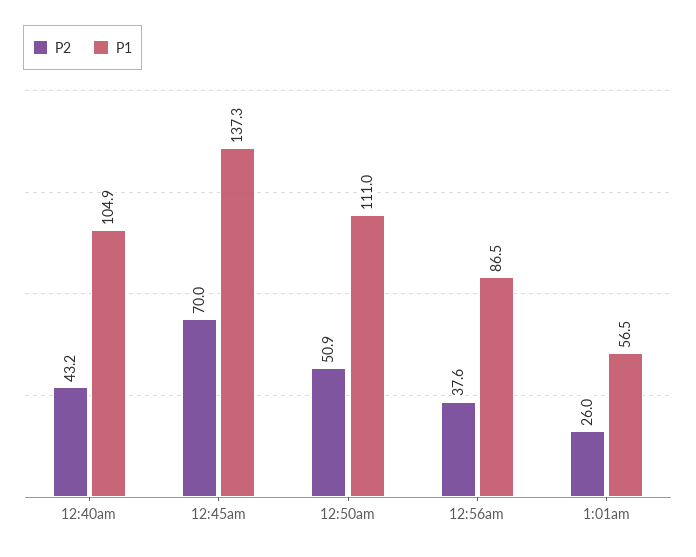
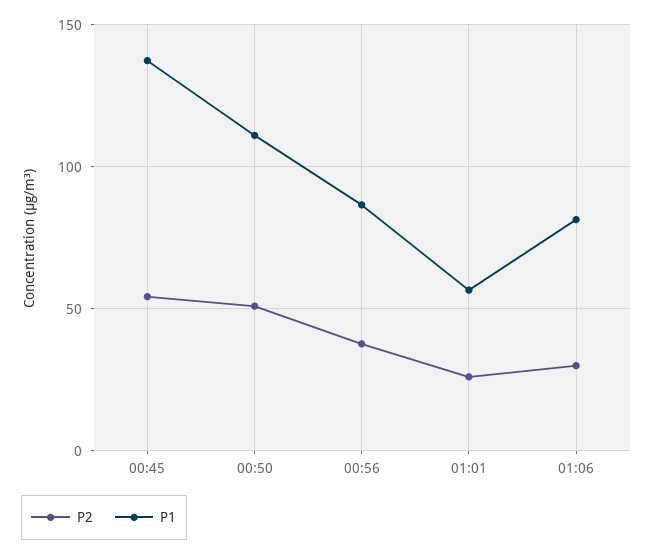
P2, 12:40am: 43.2 -> none
P1, 12:40am: 104.9 -> none
P2, 12:45am: 70 -> 55
P2, 01:06: none -> 30
P1, 01:06: none -> 80

